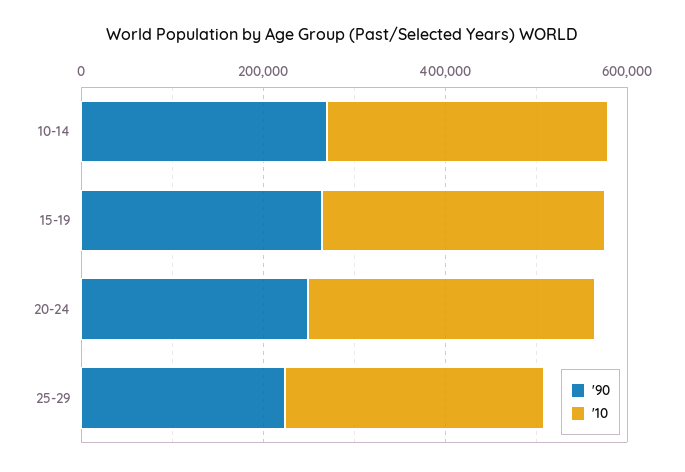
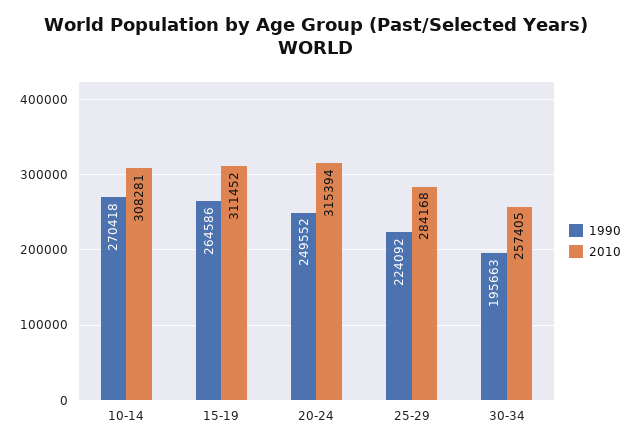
'90, 30-34: none -> 195663
'10, 30-34: none -> 257405

